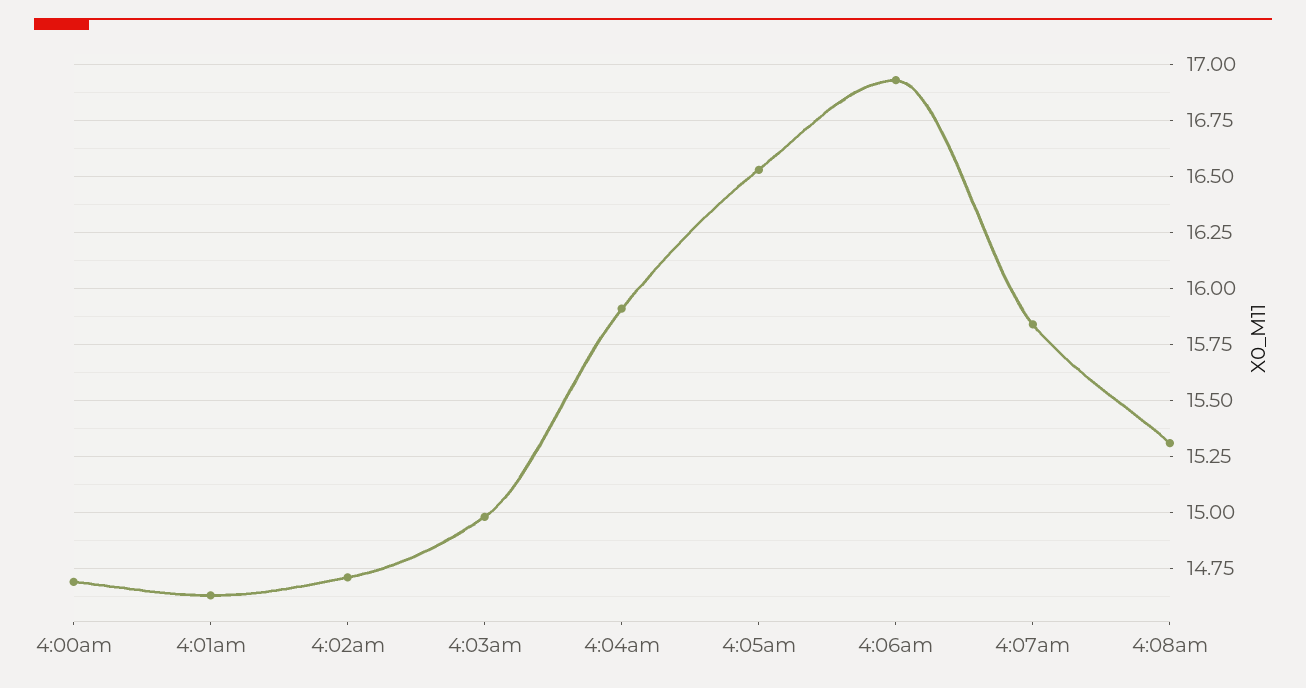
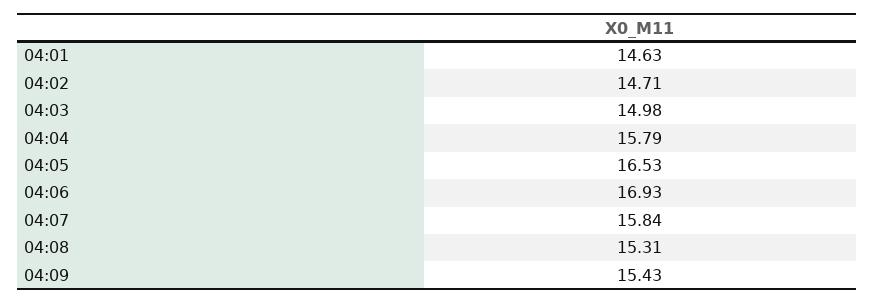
4:00am: 14.7 -> none
4:04am: 15.9 -> 15.79
04:09: none -> 15.43

